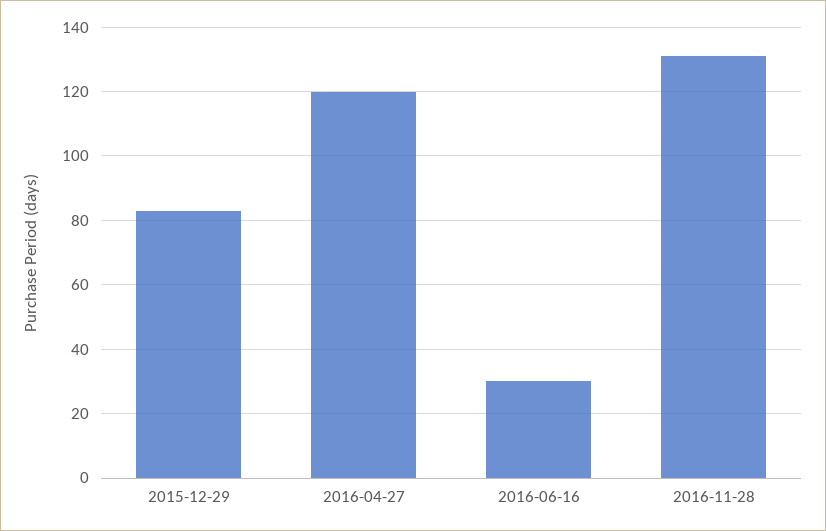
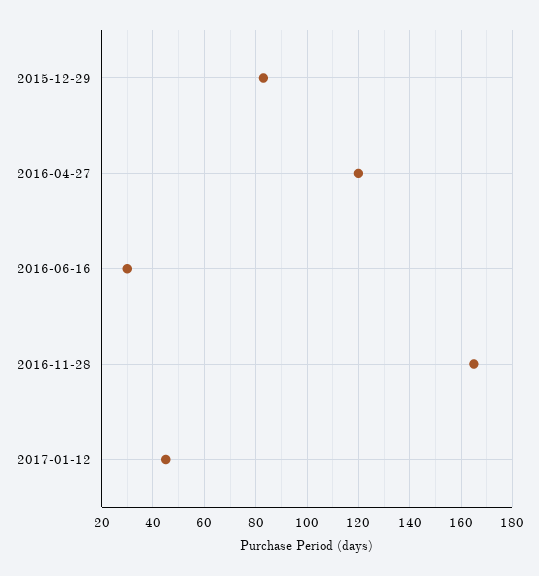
2016-11-28: 130 -> 165
2017-01-12: none -> 45

